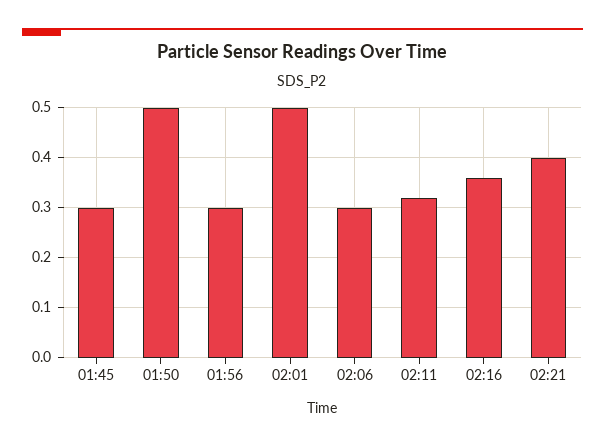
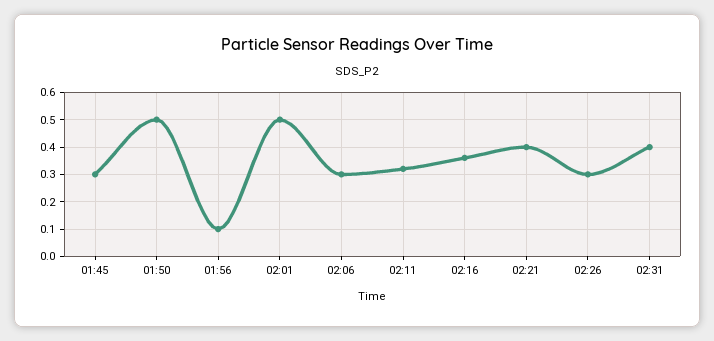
01:56: 0.3 -> 0.1
02:26: none -> 0.3
02:31: none -> 0.4

